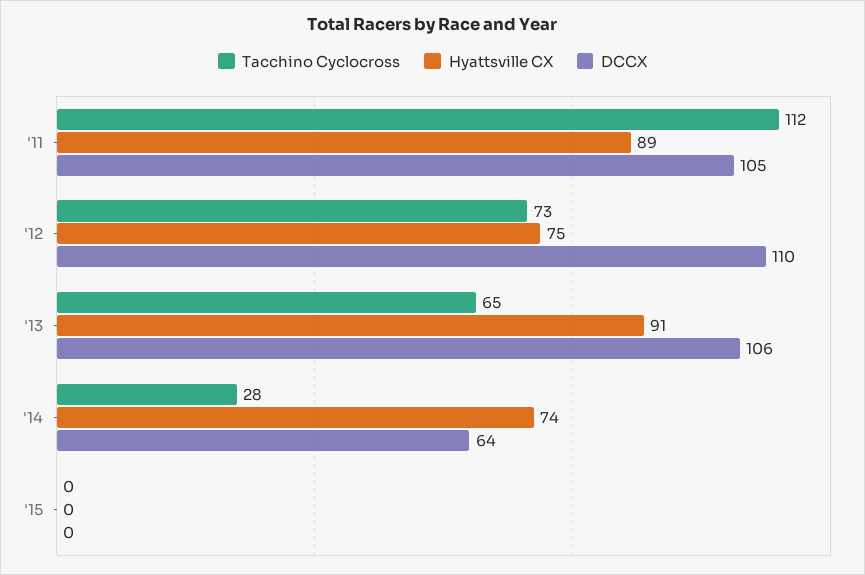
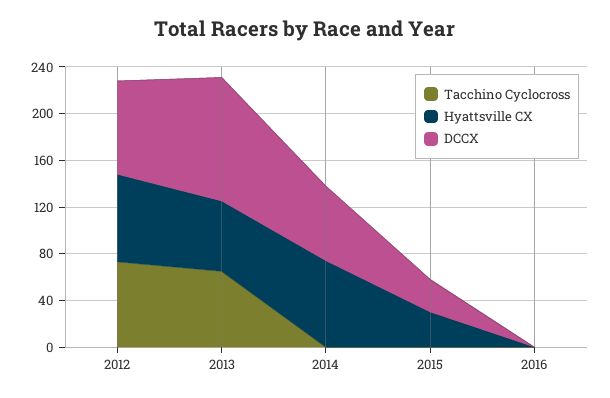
Tacchino Cyclocross, '11: 112 -> none
Hyattsville CX, '11: 89 -> none
DCCX, '11: 105 -> none
DCCX, '12: 110 -> 80
Hyattsville CX, '13: 91 -> 60
Tacchino Cyclocross, '14: 28 -> 0
Hyattsville CX, '15: 0 -> 30
DCCX, '15: 0 -> 30
Tacchino Cyclocross, 2016: none -> 0
Hyattsville CX, 2016: none -> 0
DCCX, 2016: none -> 0

